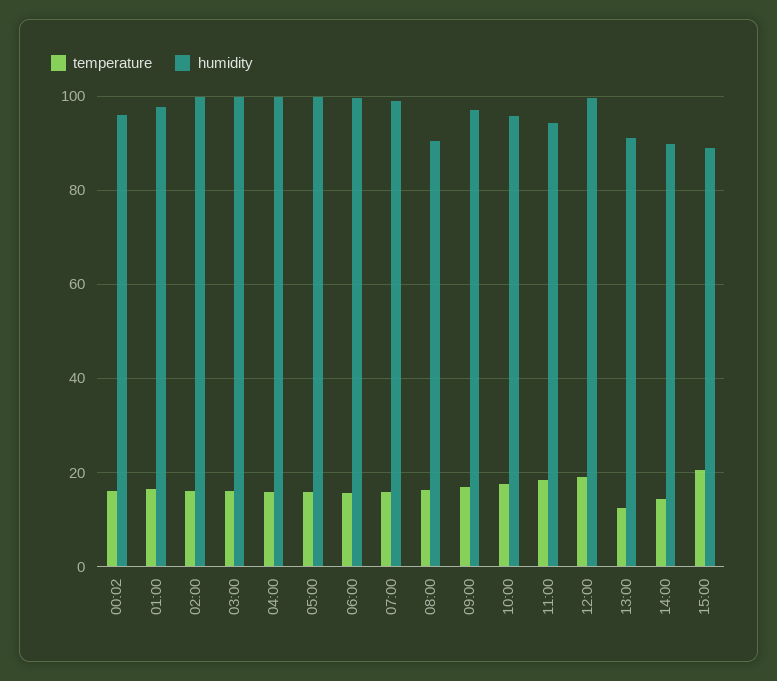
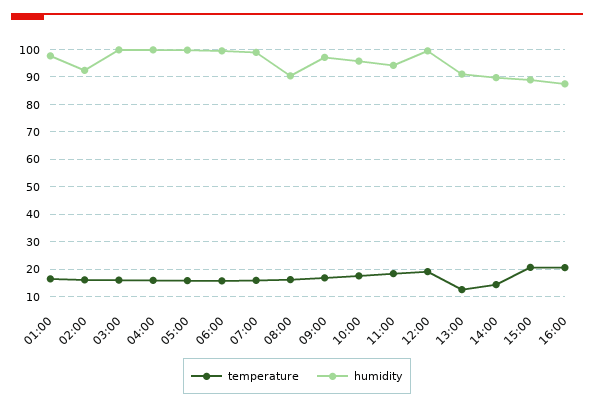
temperature, 00:02: 16 -> none
humidity, 00:02: 96 -> none
humidity, 02:00: 100 -> 92.5
temperature, 16:00: none -> 20
humidity, 16:00: none -> 87.5

